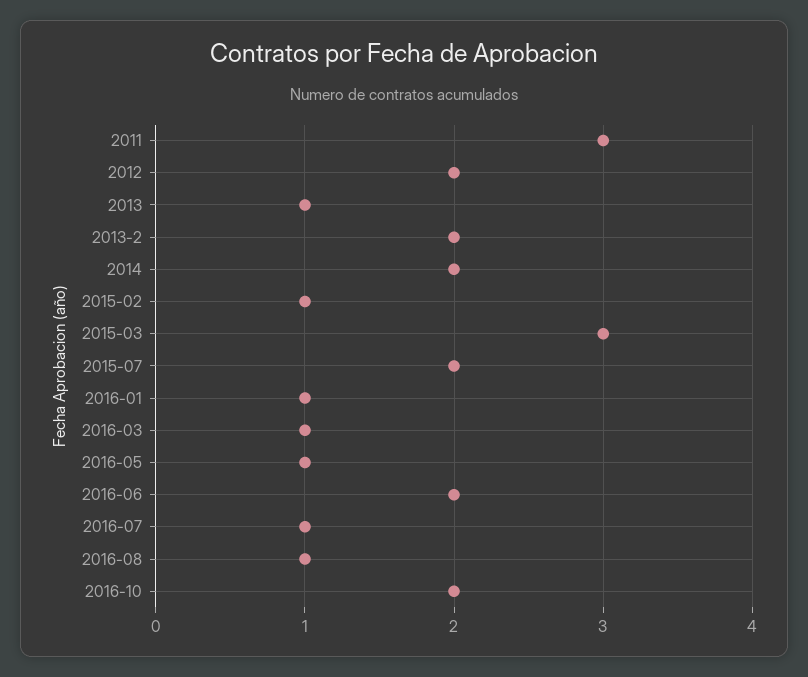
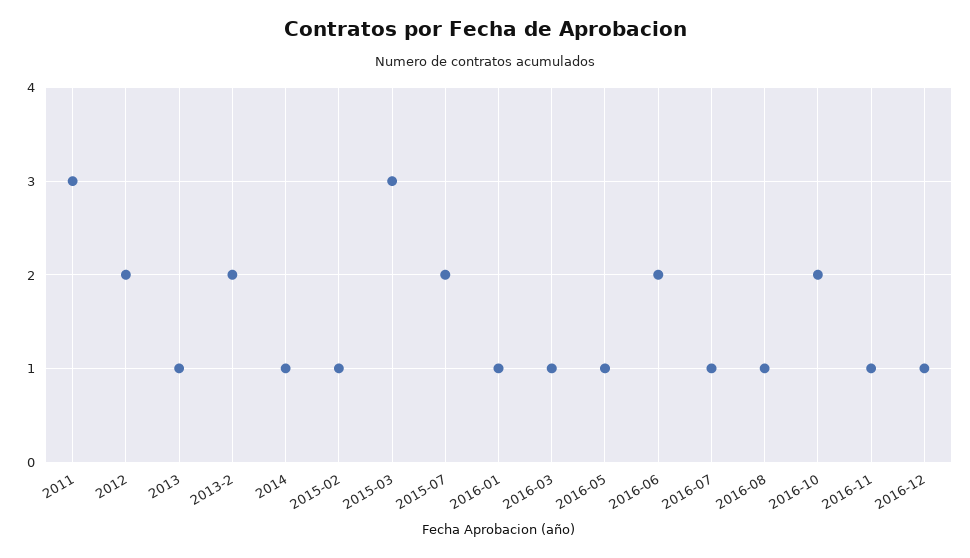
2014: 2 -> 1
2016-11: none -> 1
2016-12: none -> 1

